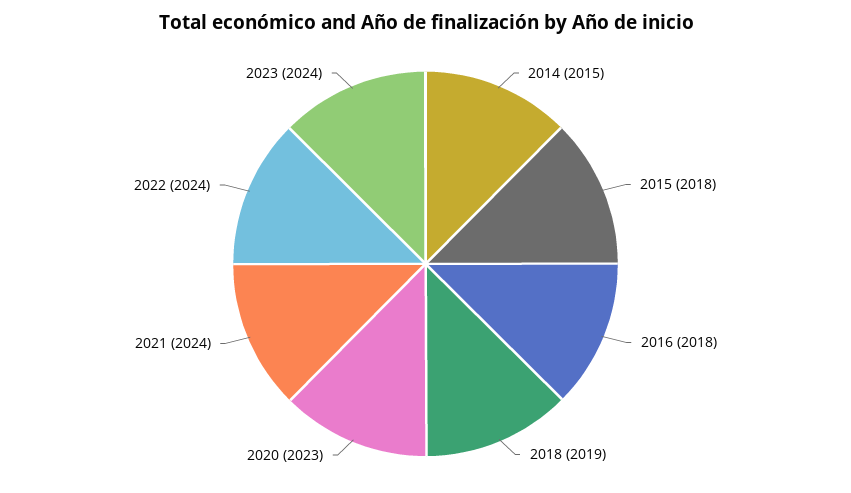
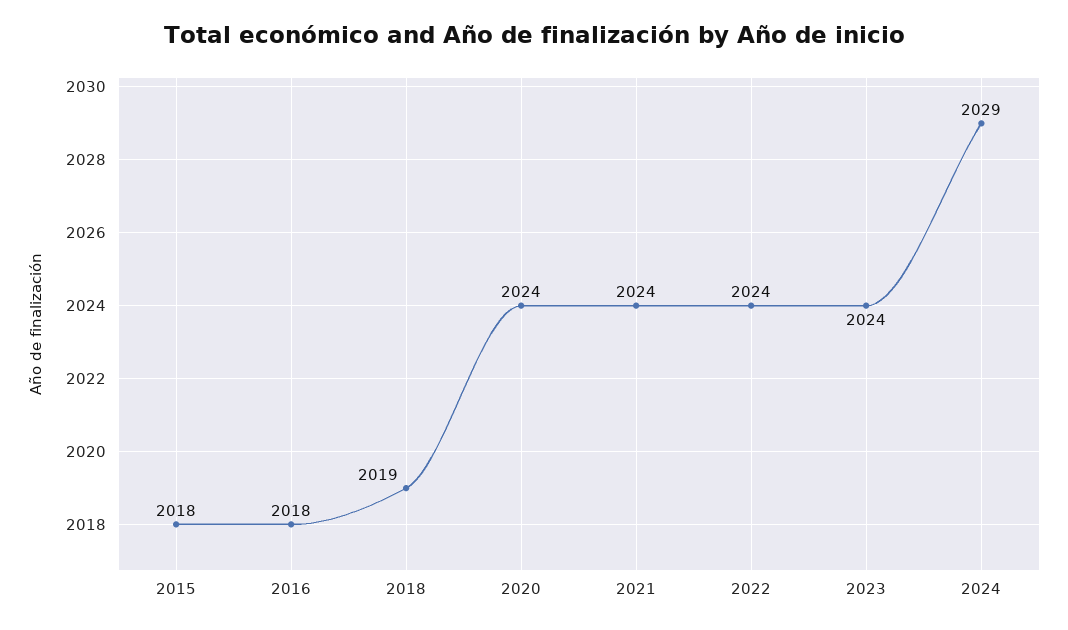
2014: 2015 -> none
2020: 2023 -> 2024
2024: none -> 2029

